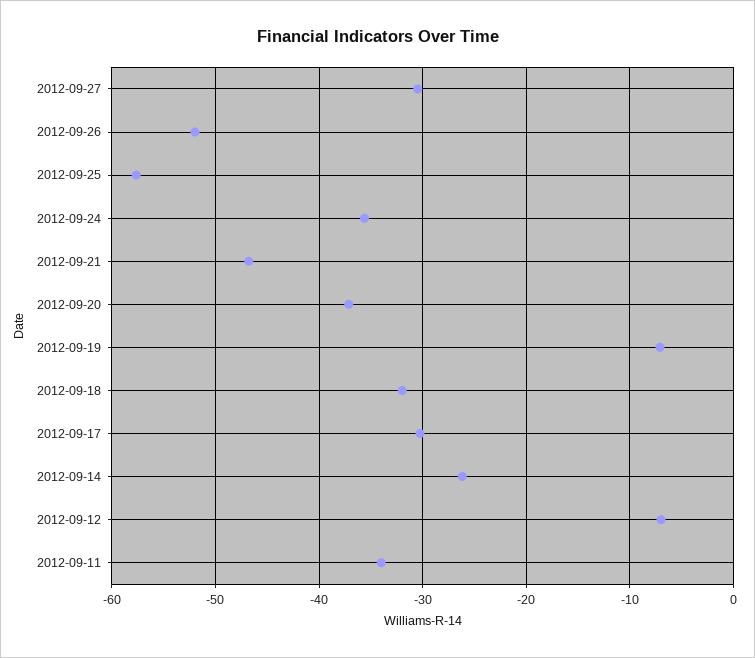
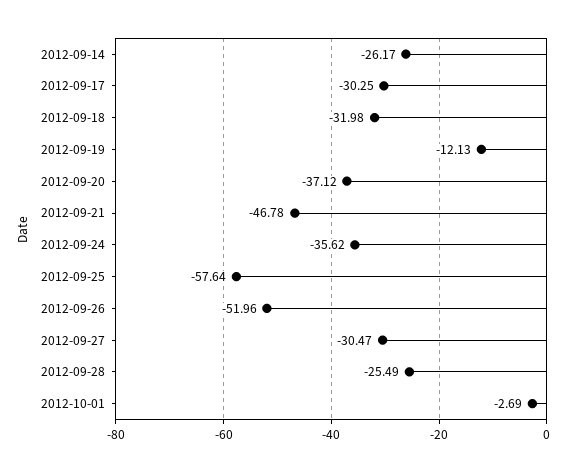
2012-09-19: -7 -> -12.13
2012-09-12: -7 -> none
2012-09-11: -34 -> none
2012-09-28: none -> -25.49
2012-10-01: none -> -2.69

